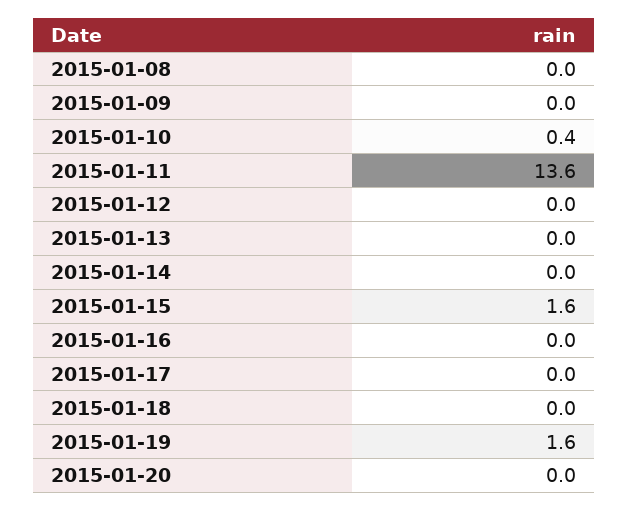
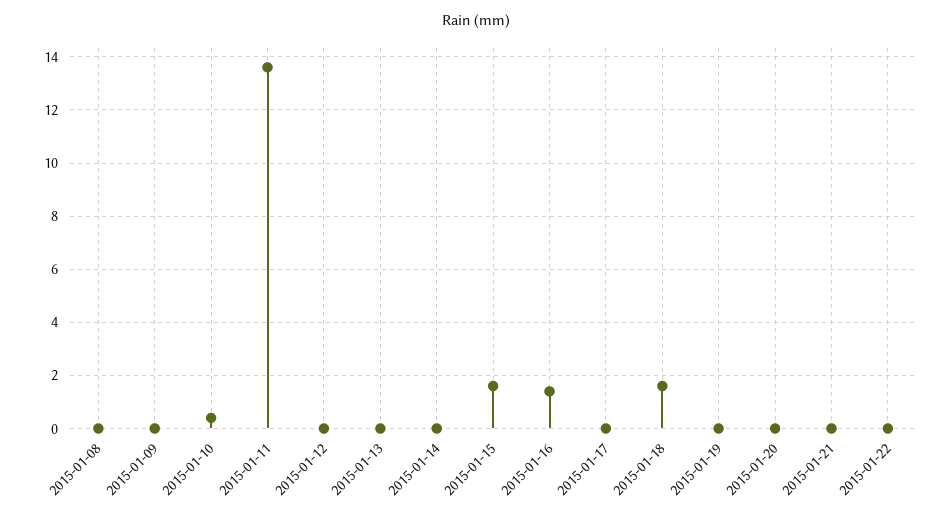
2015-01-16: 0 -> 1.5
2015-01-18: 0 -> 1.5
2015-01-19: 1.6 -> 0
2015-01-21: none -> 0
2015-01-22: none -> 0

